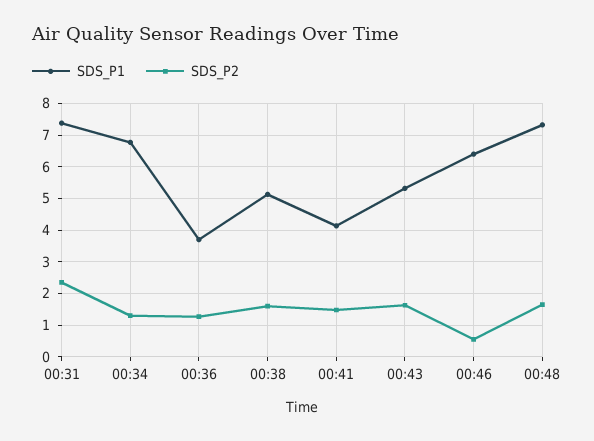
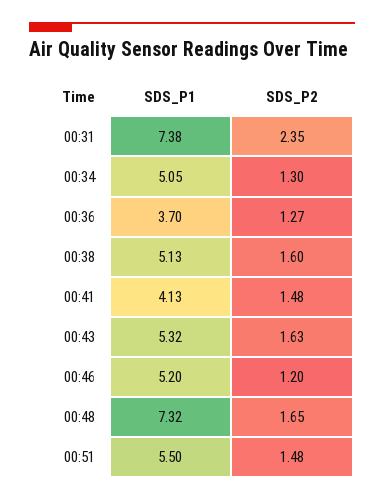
SDS_P1, 00:34: 6.8 -> 5.05
SDS_P1, 00:46: 6.4 -> 5.2
SDS_P2, 00:46: 0.6 -> 1.2
SDS_P1, 00:51: none -> 5.5
SDS_P2, 00:51: none -> 1.48

